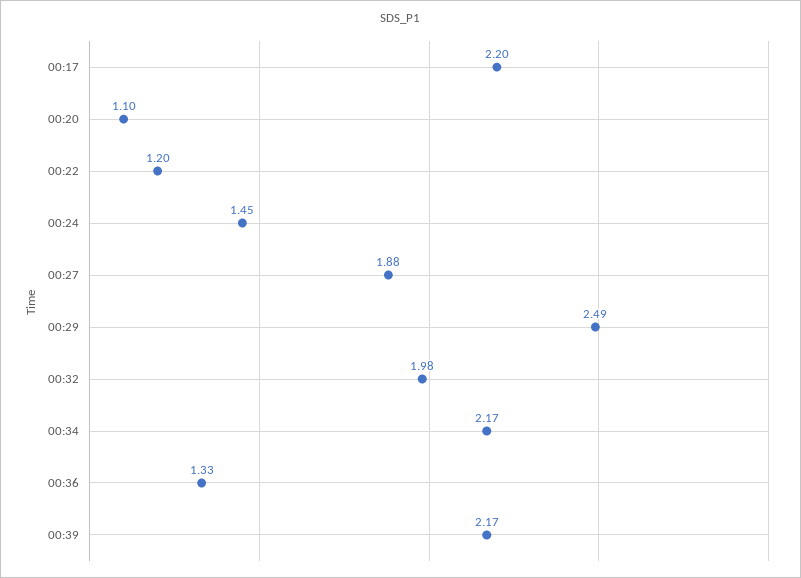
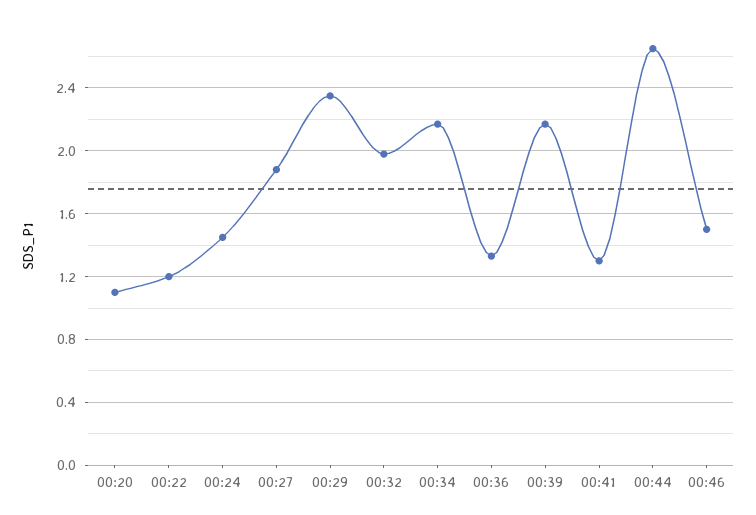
00:17: 2.2 -> none
00:29: 2.49 -> 2.35
00:41: none -> 1.3
00:44: none -> 2.65
00:46: none -> 1.5

